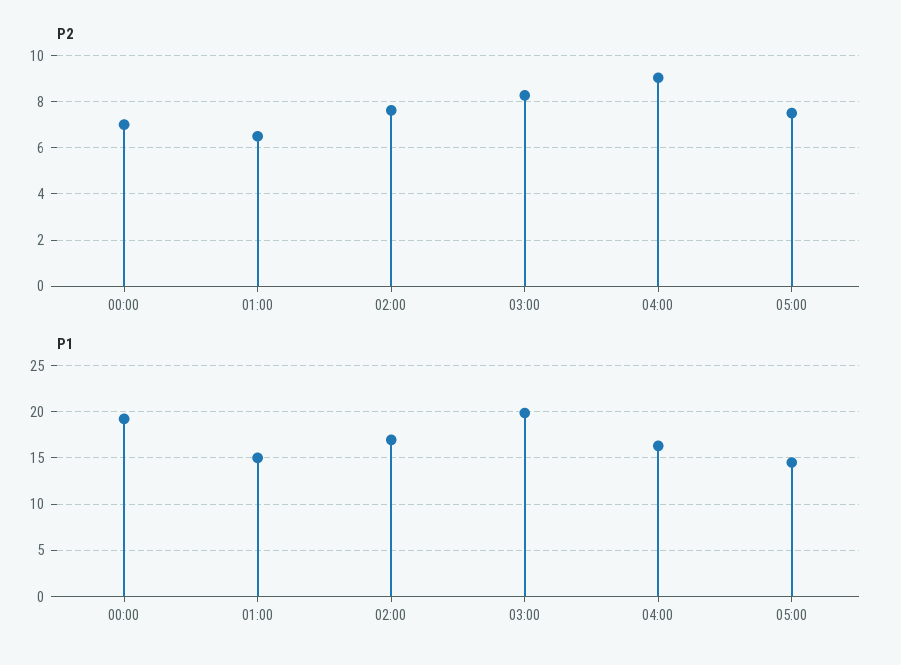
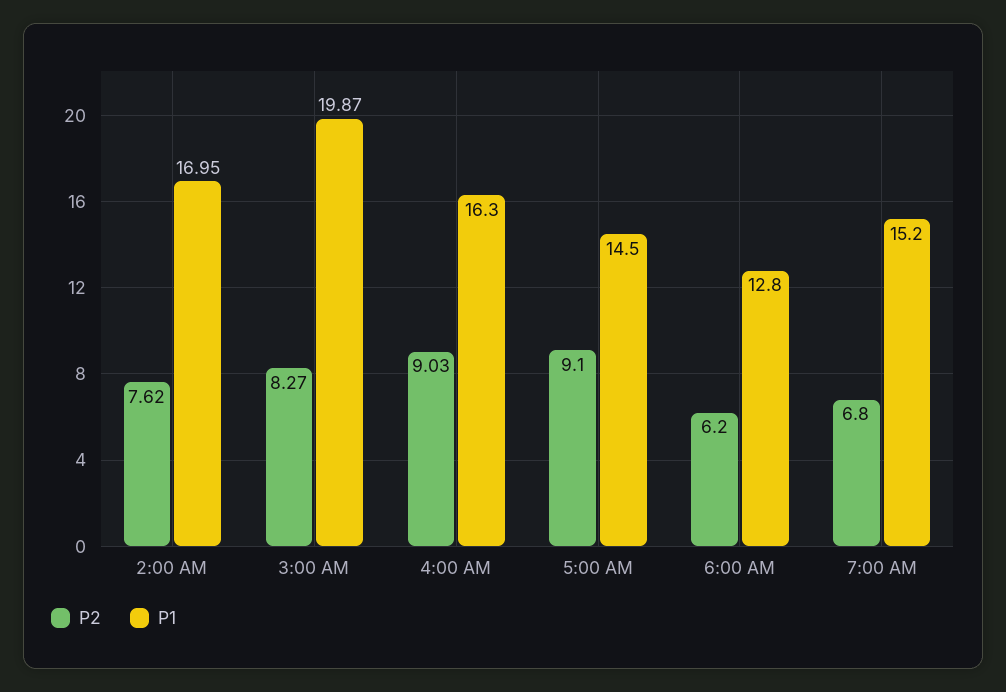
P2, 00:00: 7 -> none
P2, 01:00: 6.5 -> none
P2, 05:00: 7.5 -> 9.1
P1, 00:00: 19 -> none
P1, 01:00: 15 -> none
P2, 6:00 AM: none -> 6.2
P1, 6:00 AM: none -> 12.8
P2, 7:00 AM: none -> 6.8
P1, 7:00 AM: none -> 15.2

